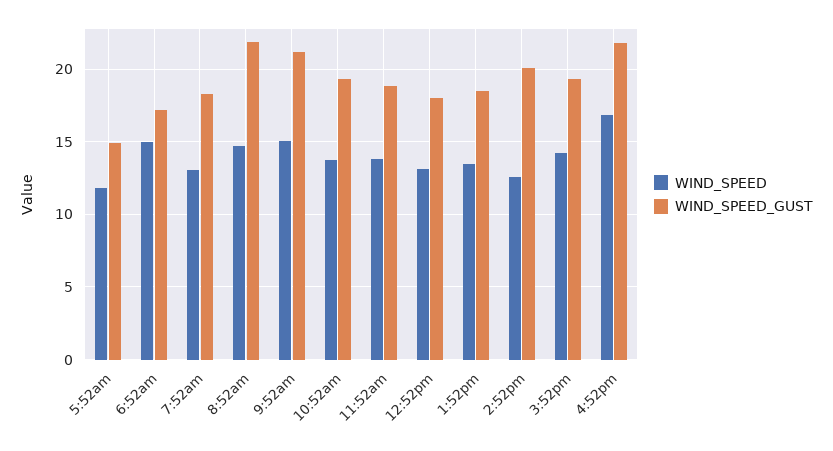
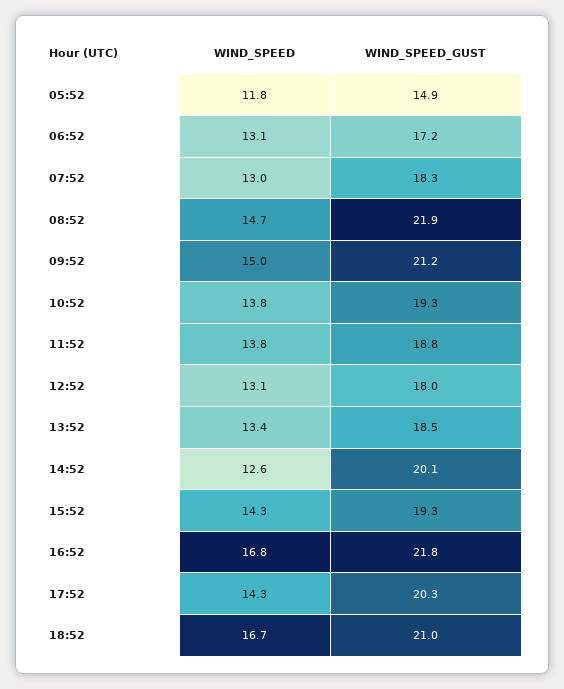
WIND_SPEED, 6:52am: 15 -> 13.1
WIND_SPEED, 17:52: none -> 14.3
WIND_SPEED_GUST, 17:52: none -> 20.3
WIND_SPEED, 18:52: none -> 16.7
WIND_SPEED_GUST, 18:52: none -> 21

